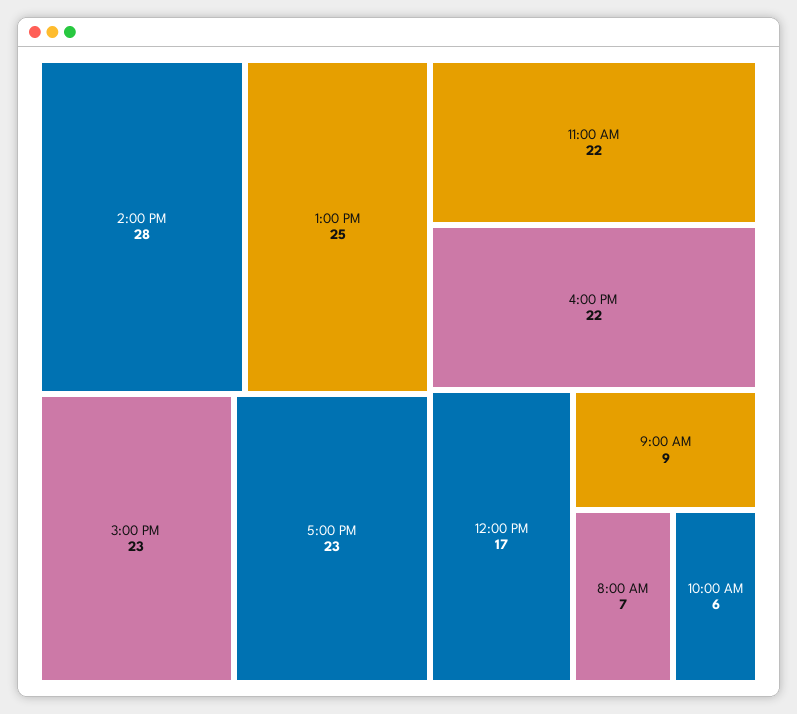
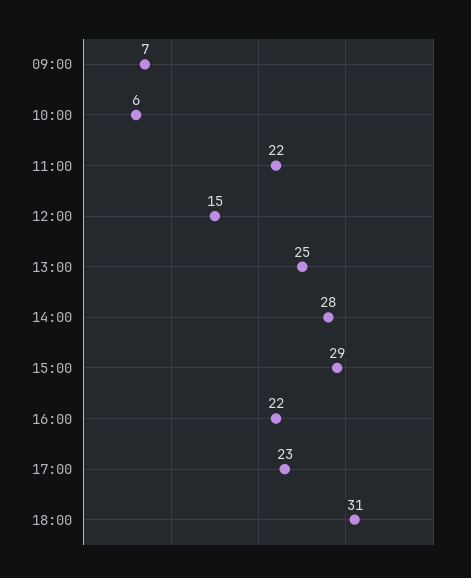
3:00 PM: 23 -> 29
12:00 PM: 17 -> 15
9:00 AM: 9 -> 7
8:00 AM: 7 -> none
18:00: none -> 31

